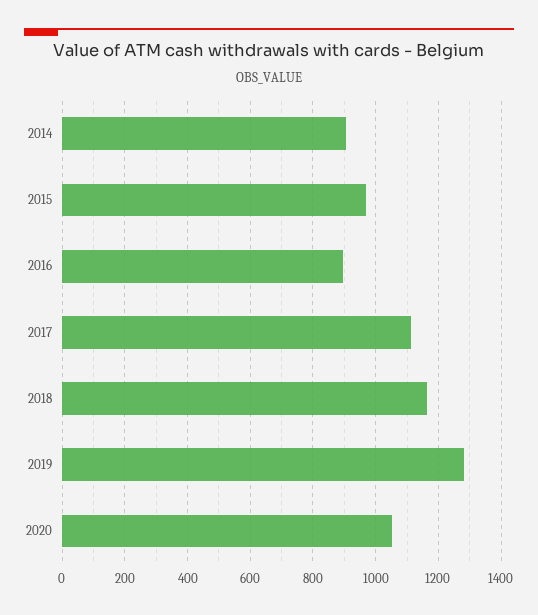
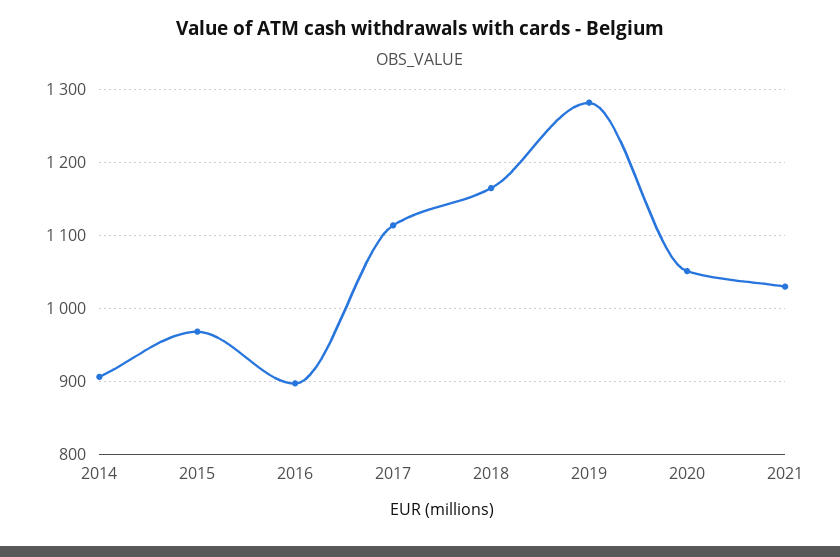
2021: none -> 1030

